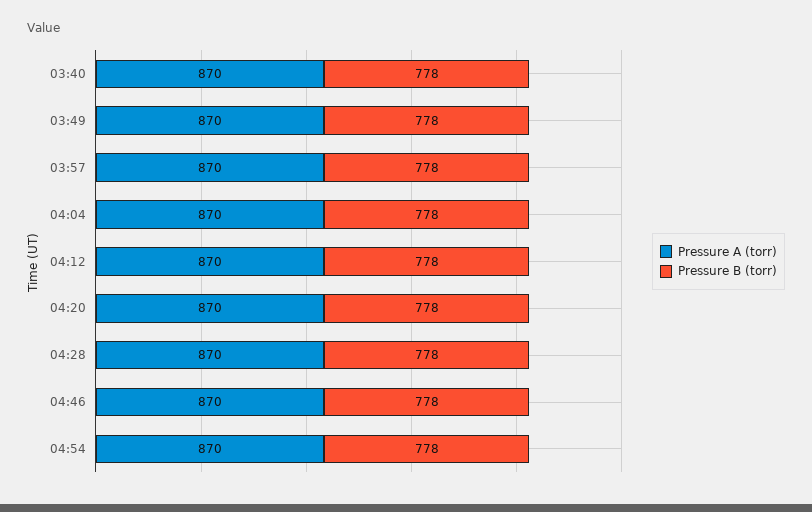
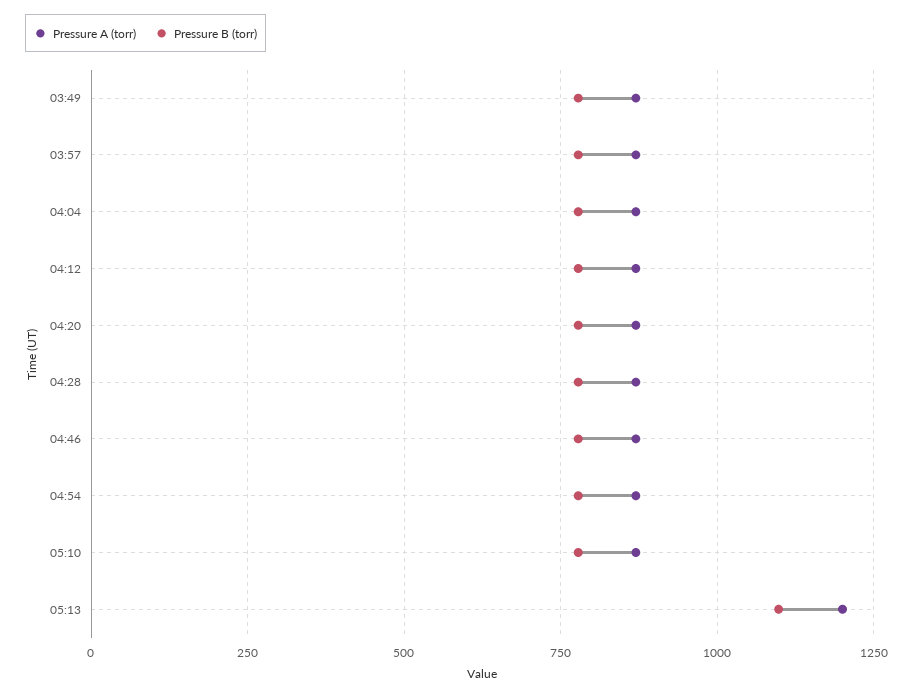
Pressure A (torr), 03:40: 870 -> none
Pressure B (torr), 03:40: 778 -> none
Pressure A (torr), 05:10: none -> 875
Pressure B (torr), 05:10: none -> 775
Pressure A (torr), 05:13: none -> 1200
Pressure B (torr), 05:13: none -> 1100

